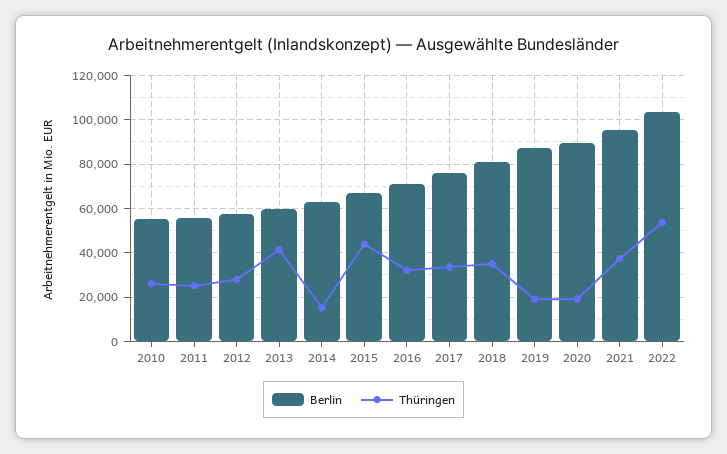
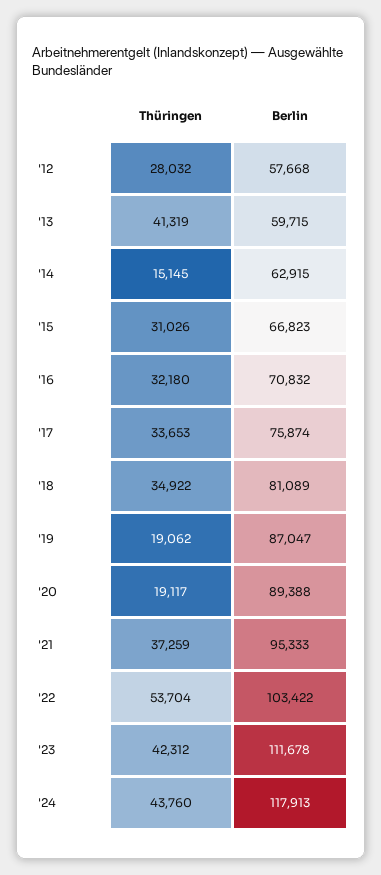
Berlin, 2010: 55000 -> none
Thüringen, 2010: 25000 -> none
Berlin, 2011: 55000 -> none
Thüringen, 2011: 25000 -> none
Thüringen, 2015: 45000 -> 31026
Thüringen, '23: none -> 42312
Berlin, '23: none -> 111678
Thüringen, '24: none -> 43760
Berlin, '24: none -> 117913

